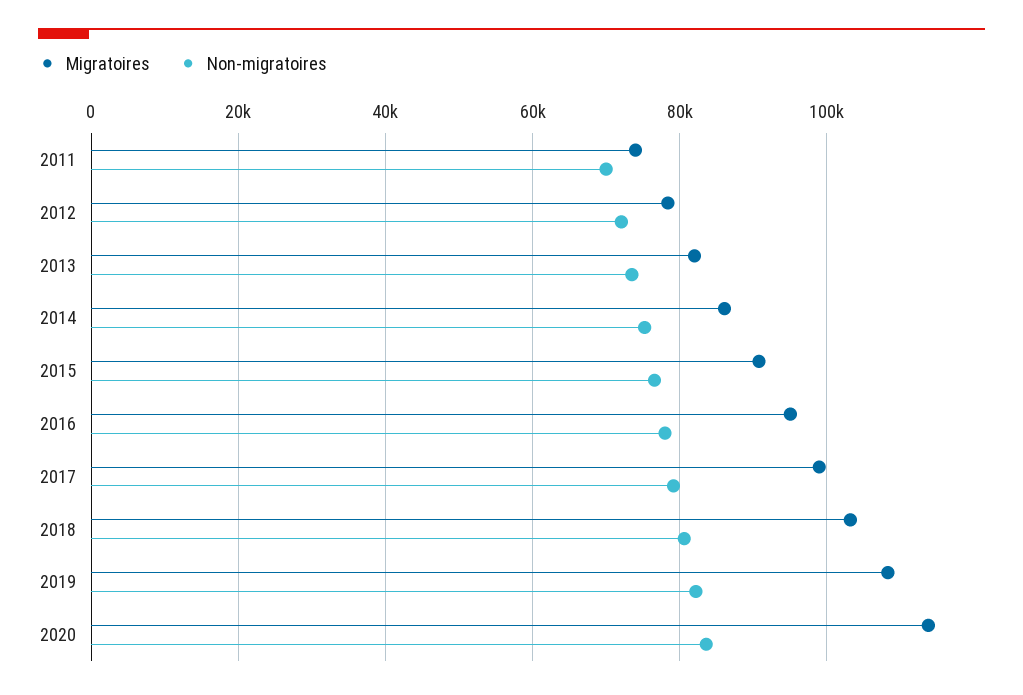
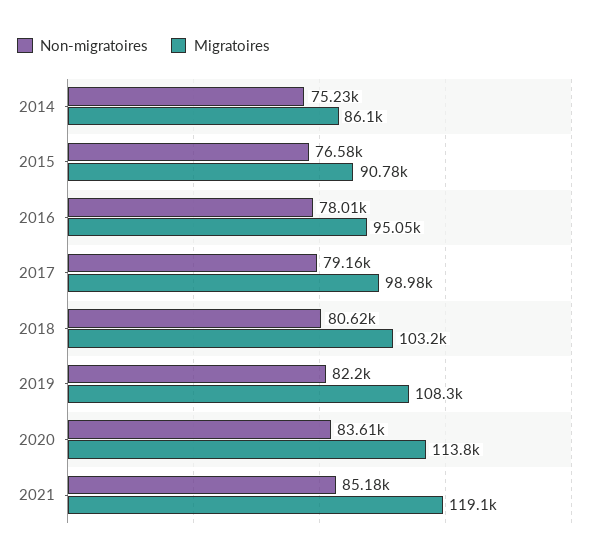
Migratoires, 2011: 74000 -> none
Non-migratoires, 2011: 70000 -> none
Migratoires, 2012: 78000 -> none
Non-migratoires, 2012: 72000 -> none
Migratoires, 2013: 82000 -> none
Non-migratoires, 2013: 74000 -> none
Non-migratoires, 2021: none -> 85180
Migratoires, 2021: none -> 119100

